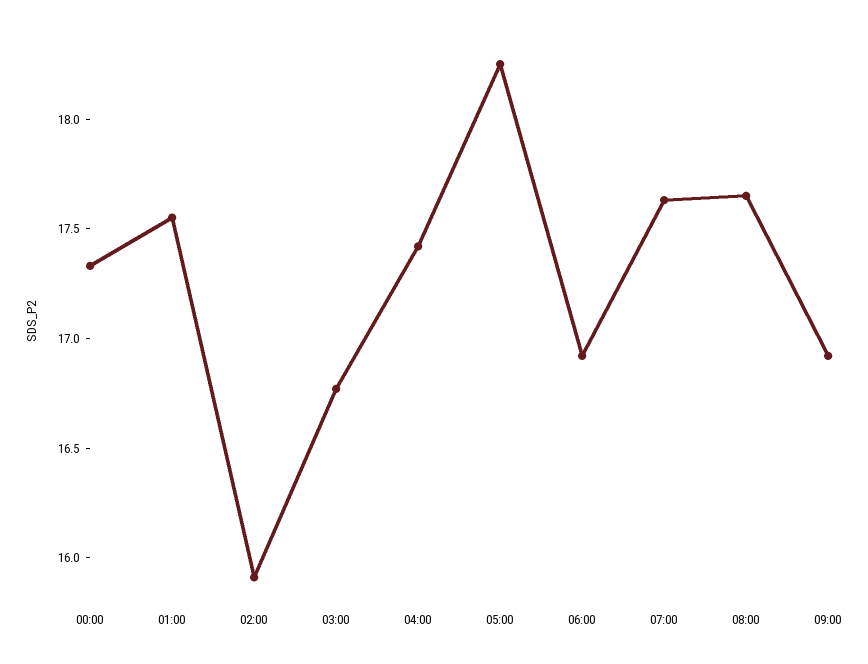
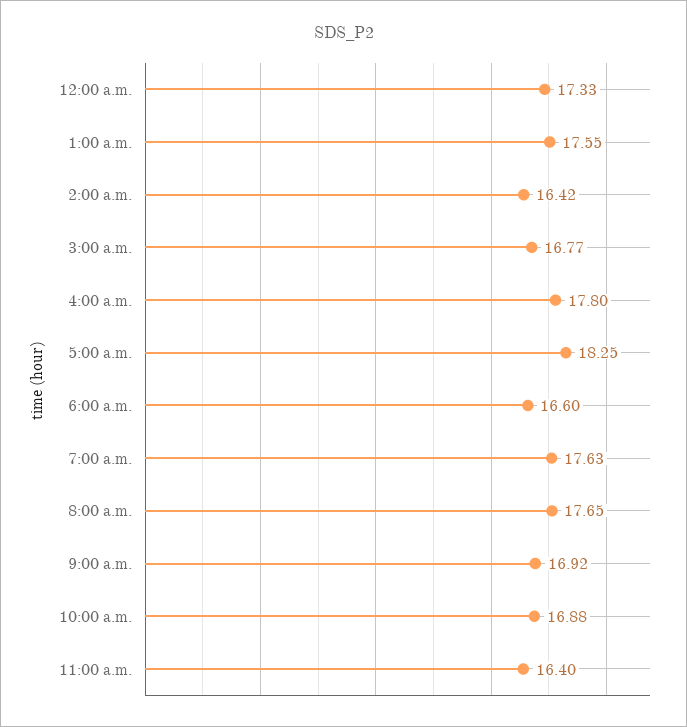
02:00: 15.9 -> 16.42
04:00: 17.4 -> 17.8
06:00: 16.9 -> 16.6
10:00 a.m.: none -> 16.88
11:00 a.m.: none -> 16.4

